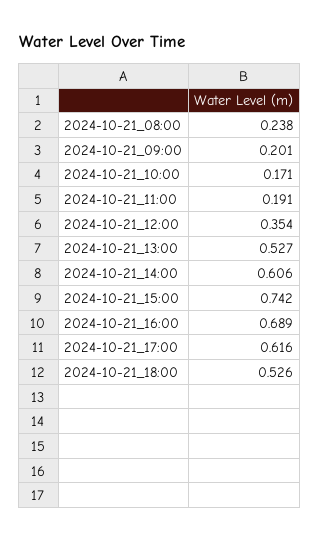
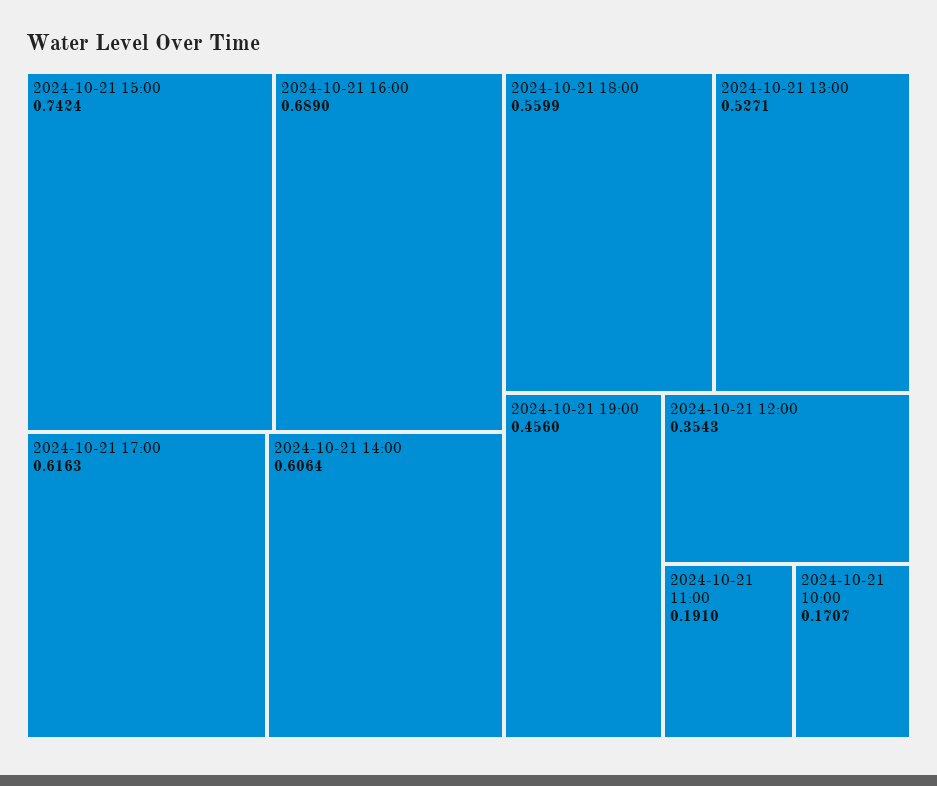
2024-10-21_08:00: 0.238 -> none
2024-10-21_09:00: 0.201 -> none
2024-10-21_18:00: 0.526 -> 0.5599
2024-10-21 19:00: none -> 0.456

